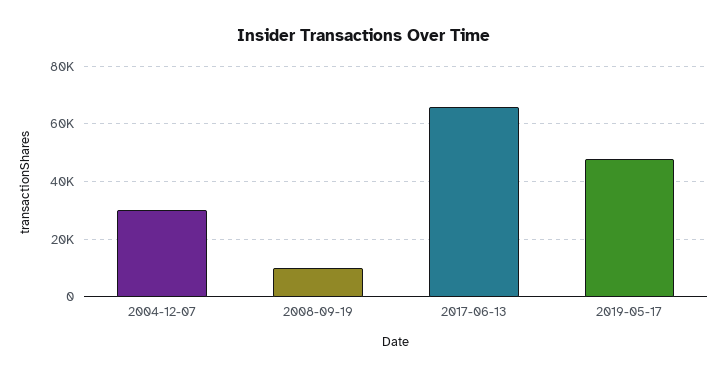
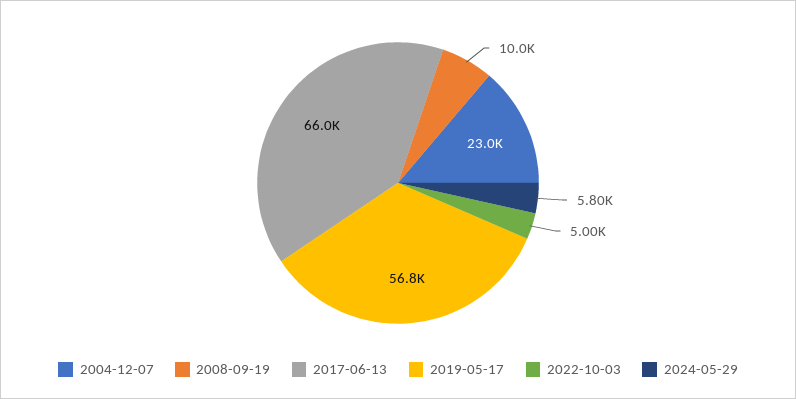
2004-12-07: 30000 -> 23000
2019-05-17: 47500 -> 56800
2022-10-03: none -> 5000
2024-05-29: none -> 5800

